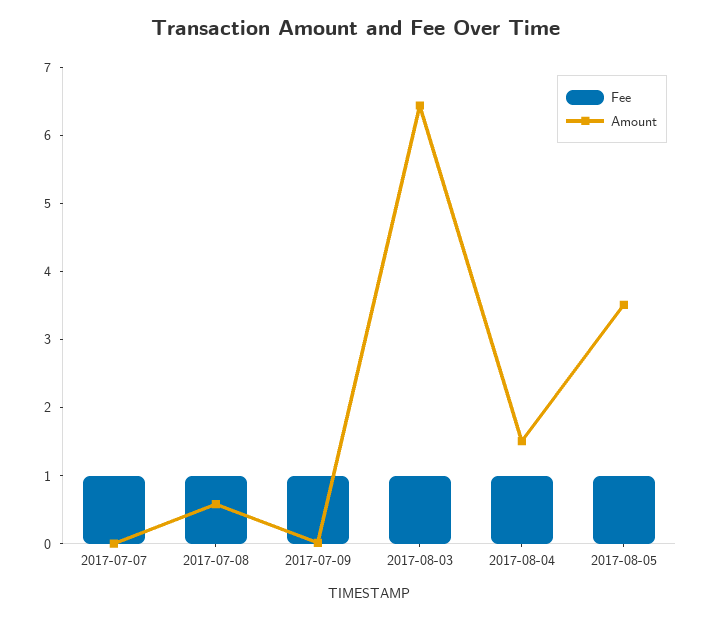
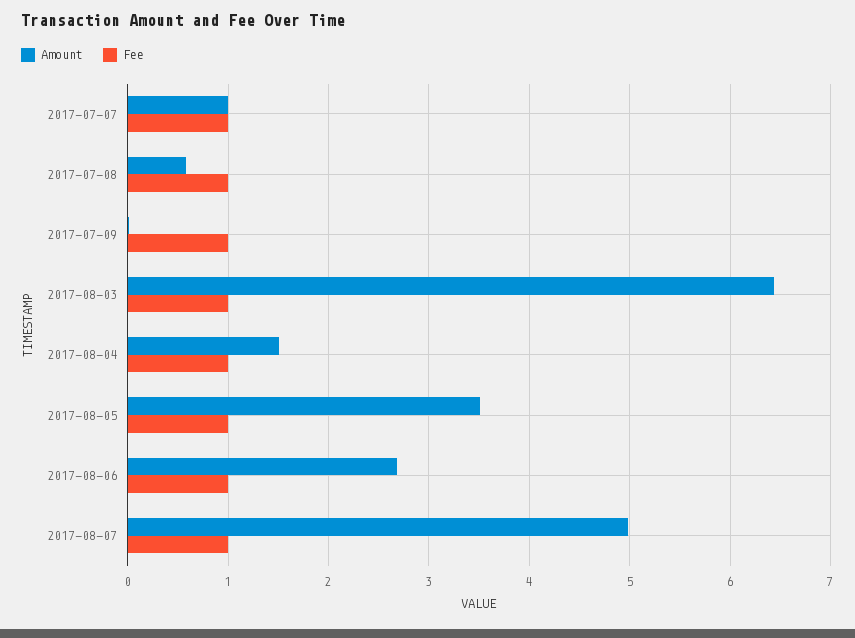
Amount, 2017-07-07: 0 -> 1
Amount, 2017-08-06: none -> 2.7
Fee, 2017-08-06: none -> 1
Amount, 2017-08-07: none -> 5
Fee, 2017-08-07: none -> 1

